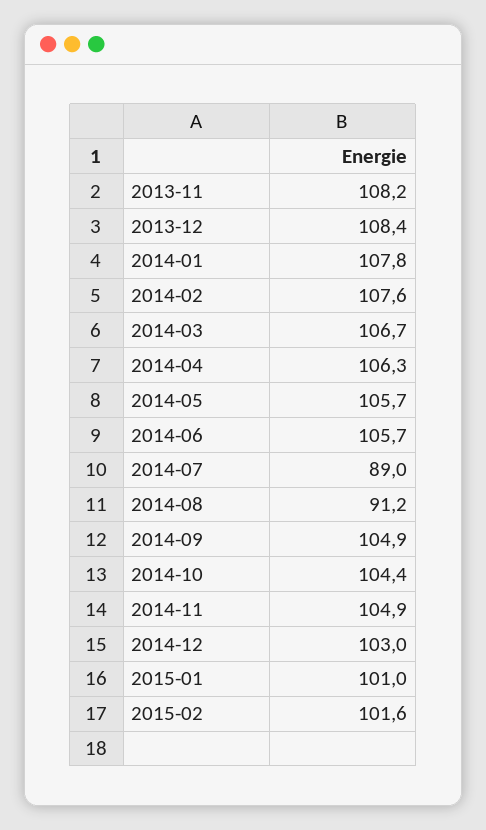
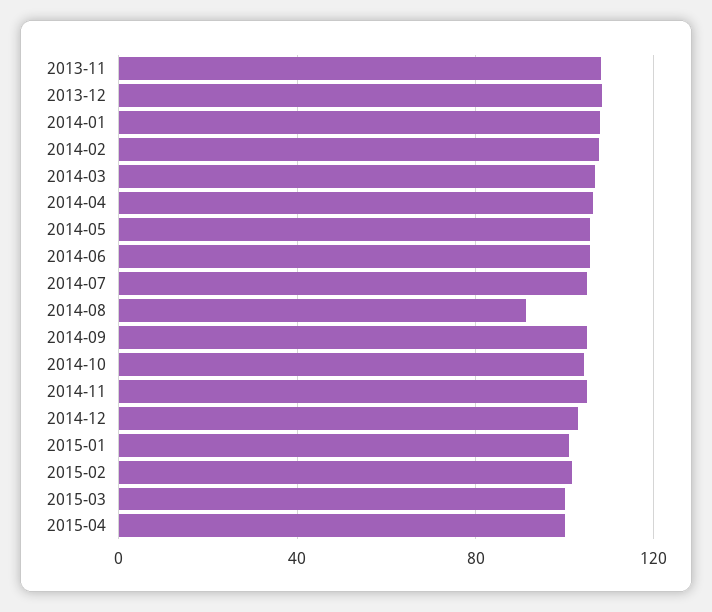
2014-07: 89 -> 105
2015-03: none -> 100
2015-04: none -> 100

